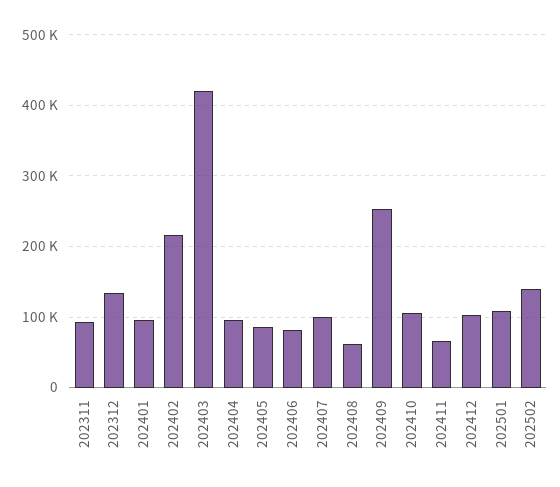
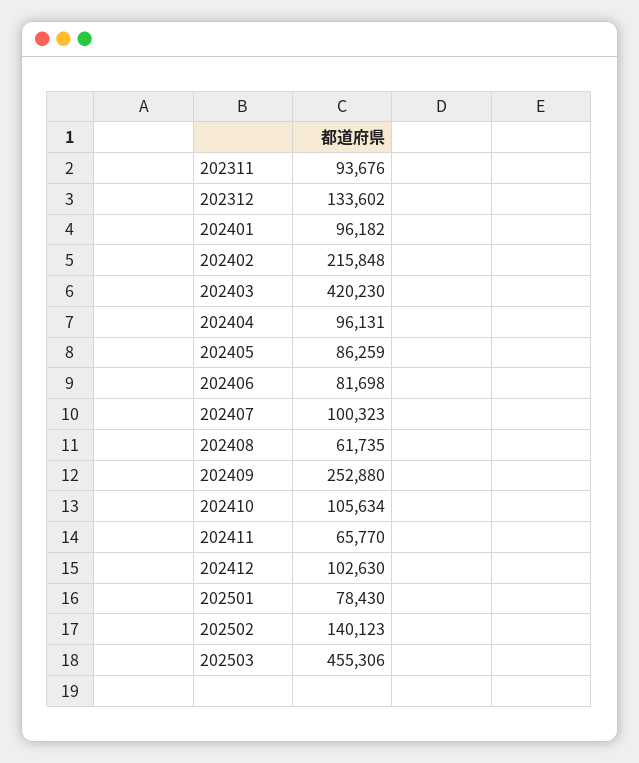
202501: 110000 -> 78430
202503: none -> 455306

